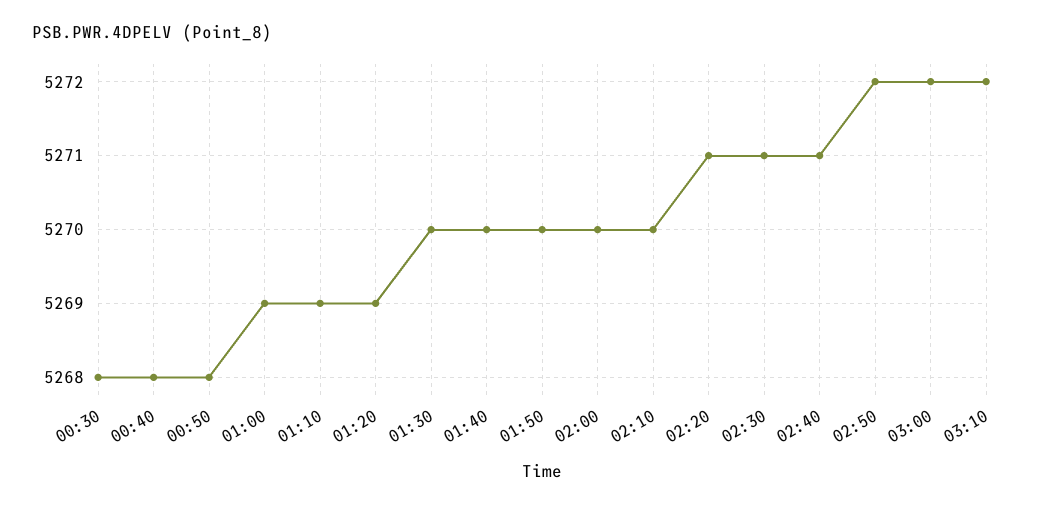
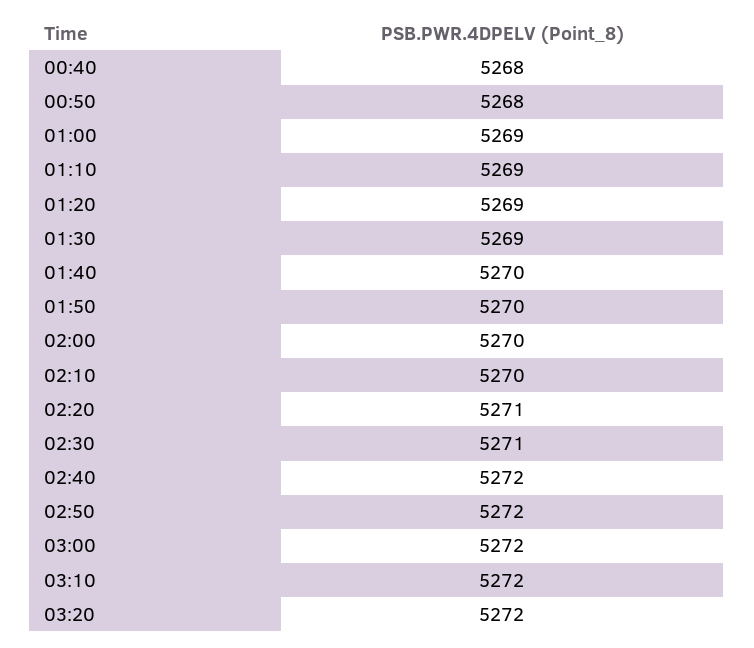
00:30: 5268 -> none
01:30: 5270 -> 5269
02:40: 5271 -> 5272
03:20: none -> 5272

